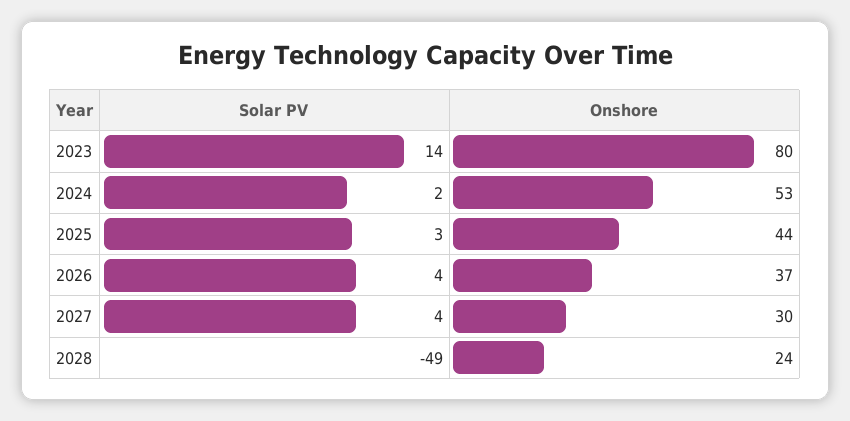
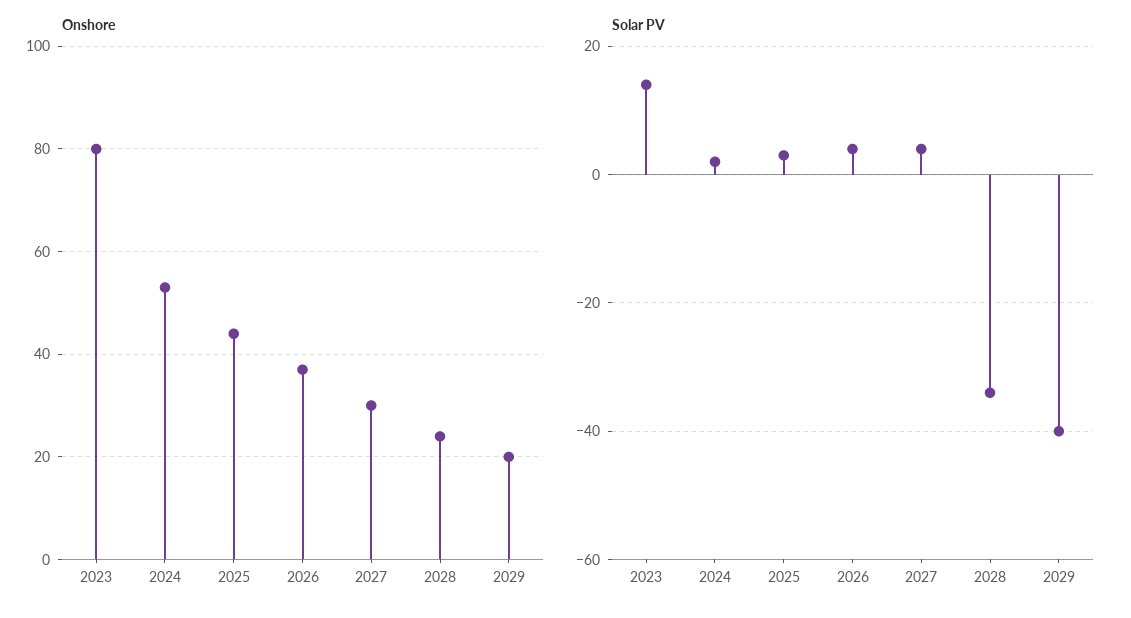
Solar PV, 2028: -49 -> -35
Onshore, 2029: none -> 20
Solar PV, 2029: none -> -40

